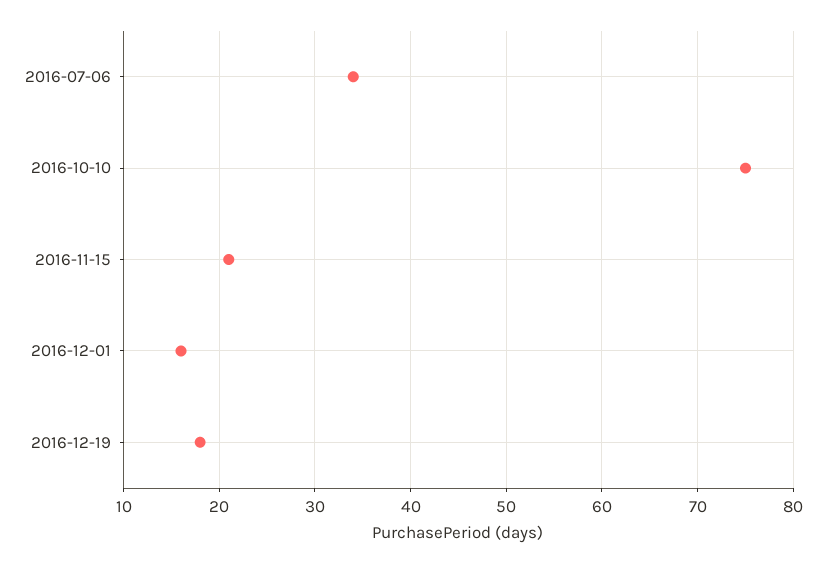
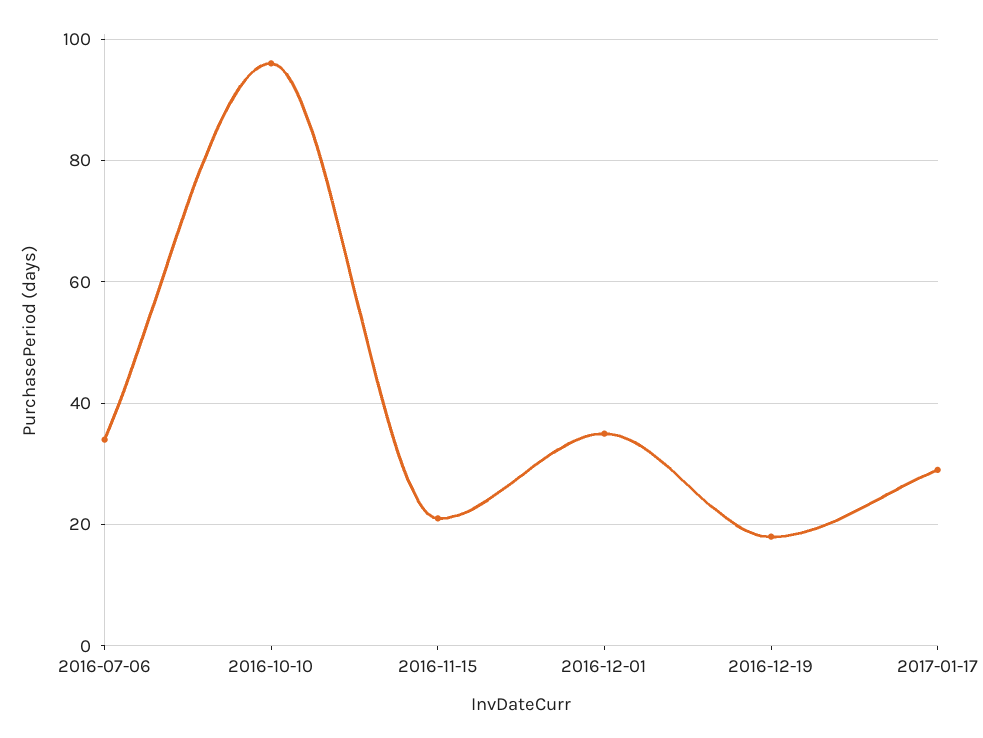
2016-10-10: 75 -> 95
2016-12-01: 16 -> 35
2017-01-17: none -> 30

